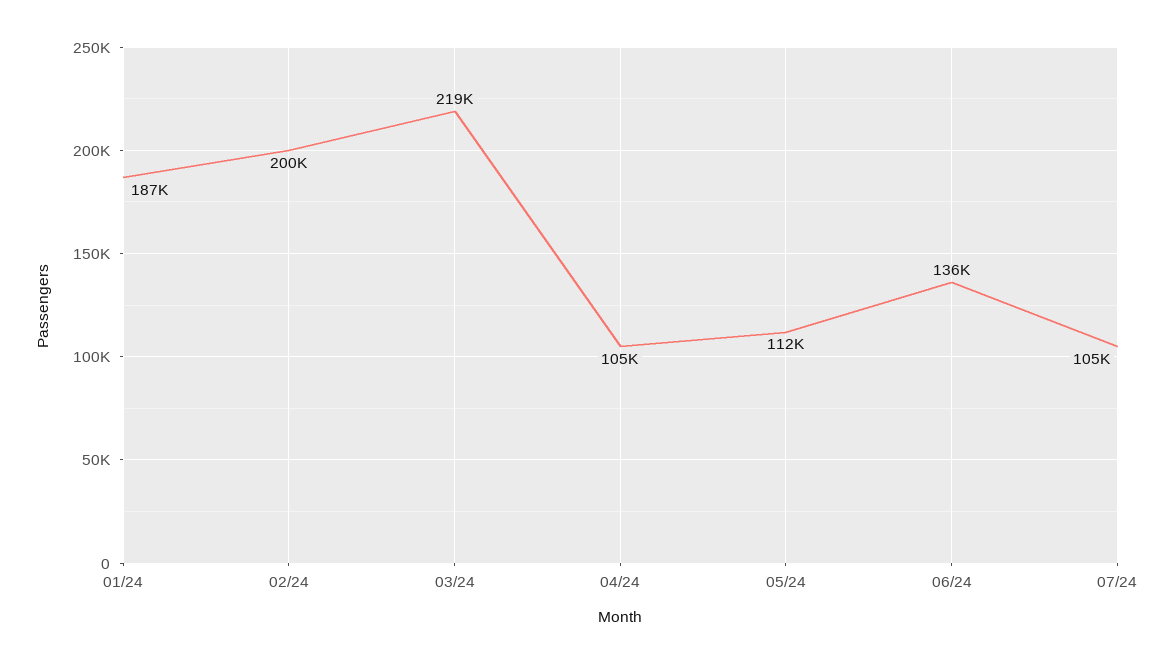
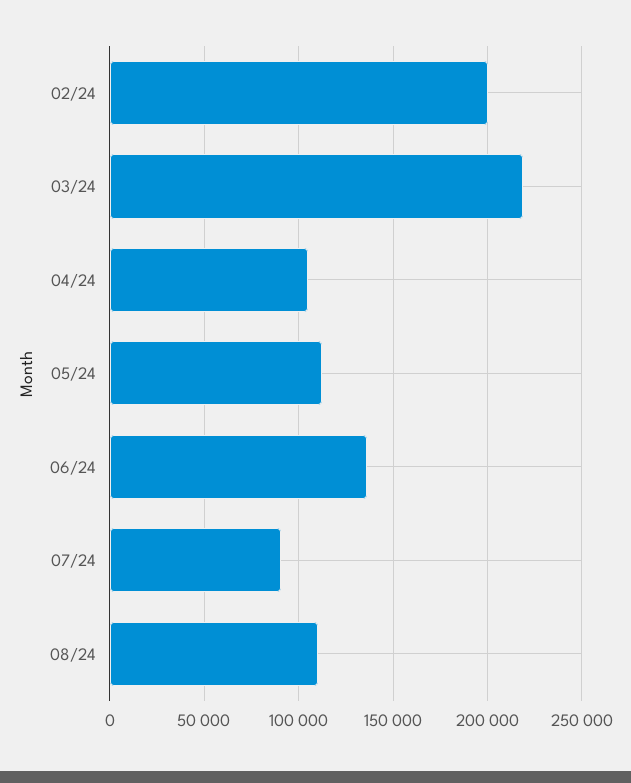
01/24: 187000 -> none
07/24: 105000 -> 90000
08/24: none -> 110000

